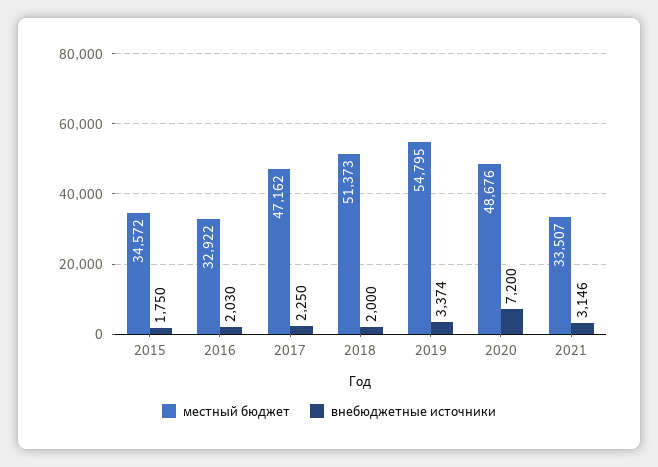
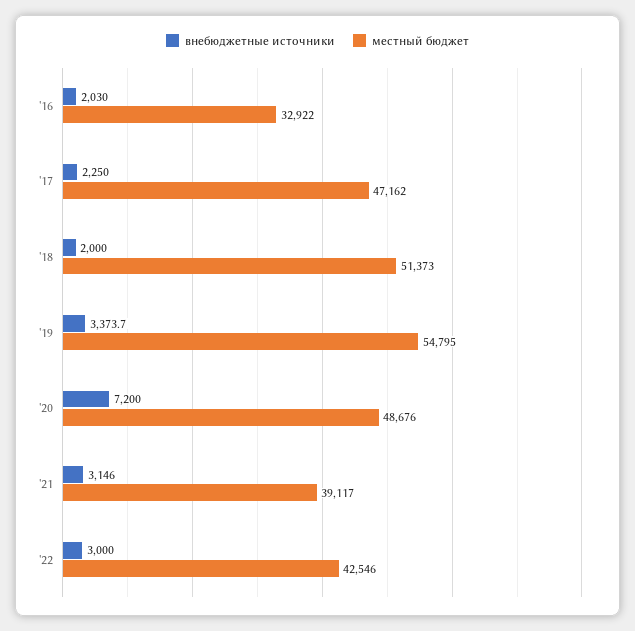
местный бюджет, 2015: 34572 -> none
внебюджетные источники, 2015: 1750 -> none
местный бюджет, 2021: 33507 -> 39117
внебюджетные источники, '22: none -> 3000
местный бюджет, '22: none -> 42546

